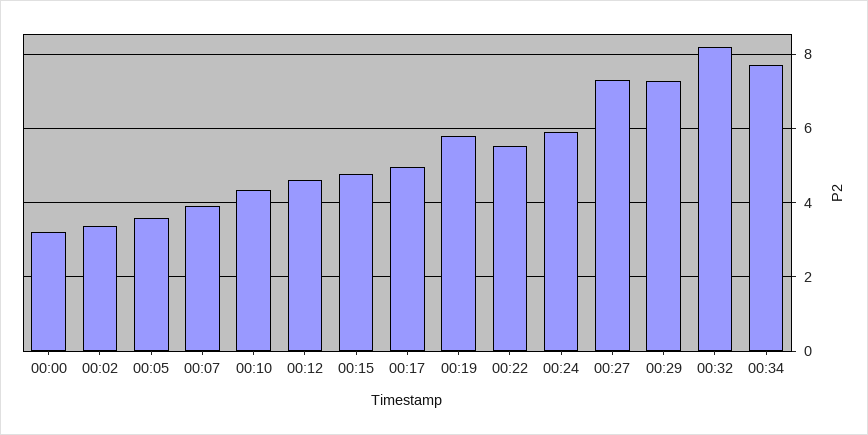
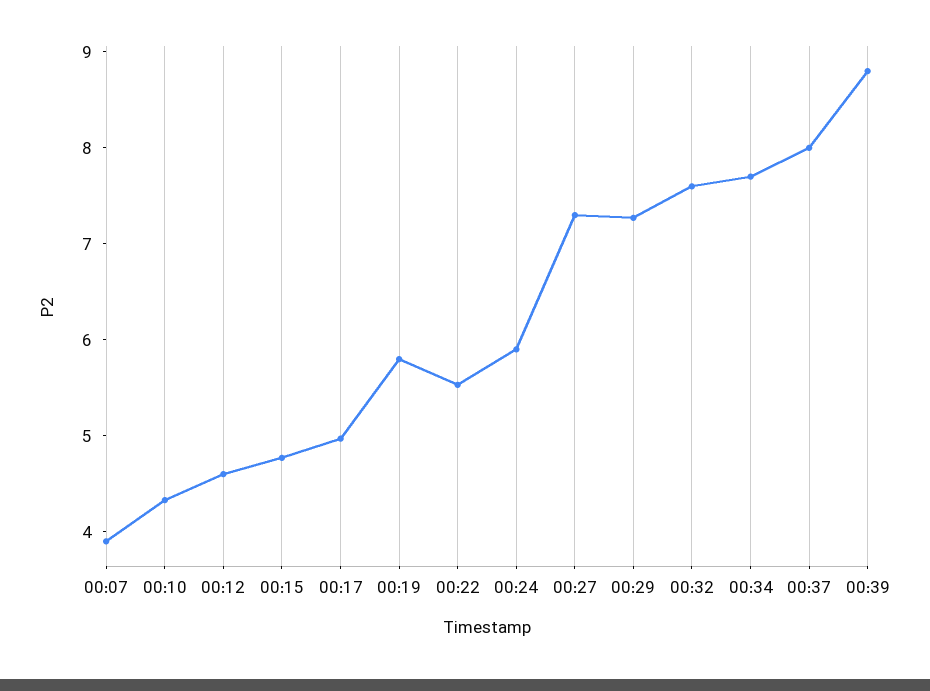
00:00: 3.2 -> none
00:02: 3.4 -> none
00:05: 3.6 -> none
00:32: 8.2 -> 7.6
00:37: none -> 8
00:39: none -> 8.8

